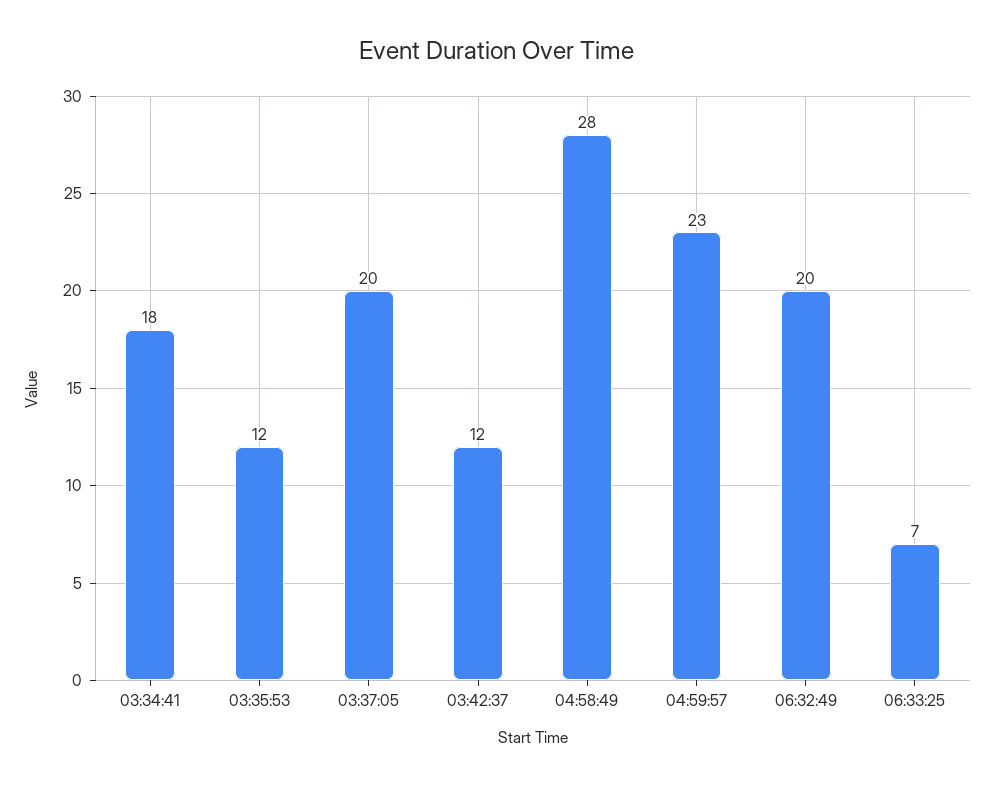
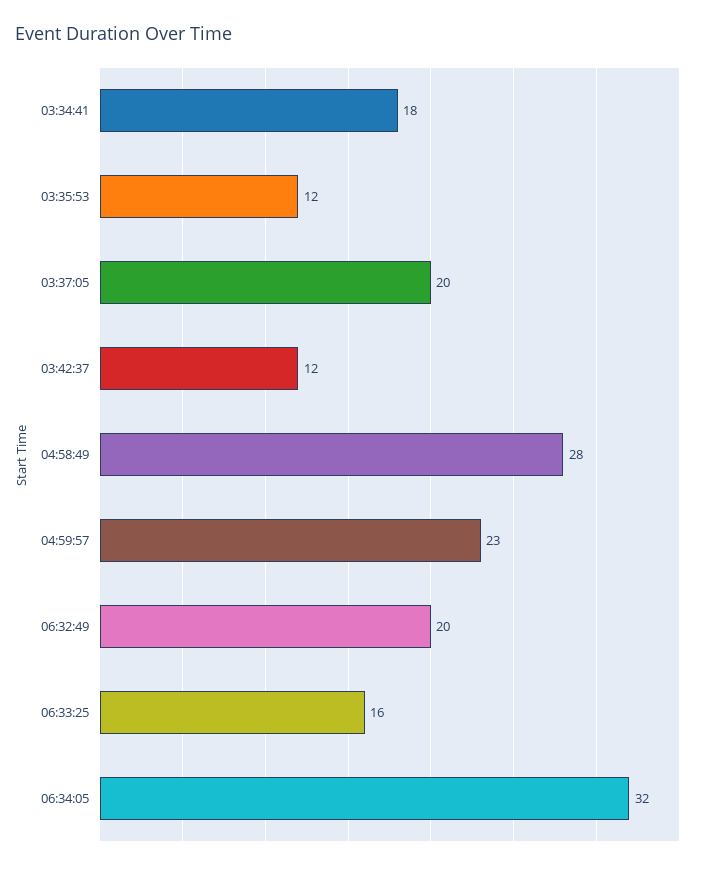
06:33:25: 7 -> 16
06:34:05: none -> 32

